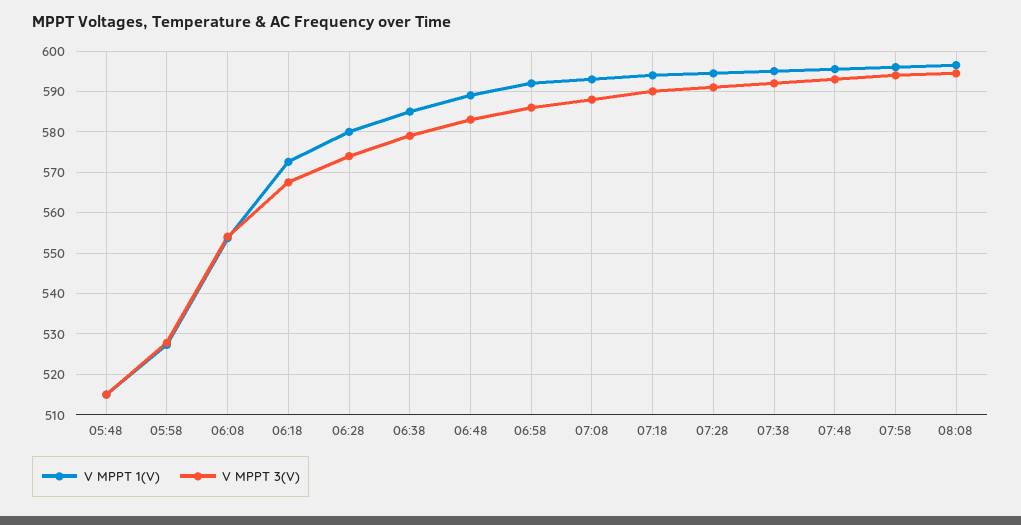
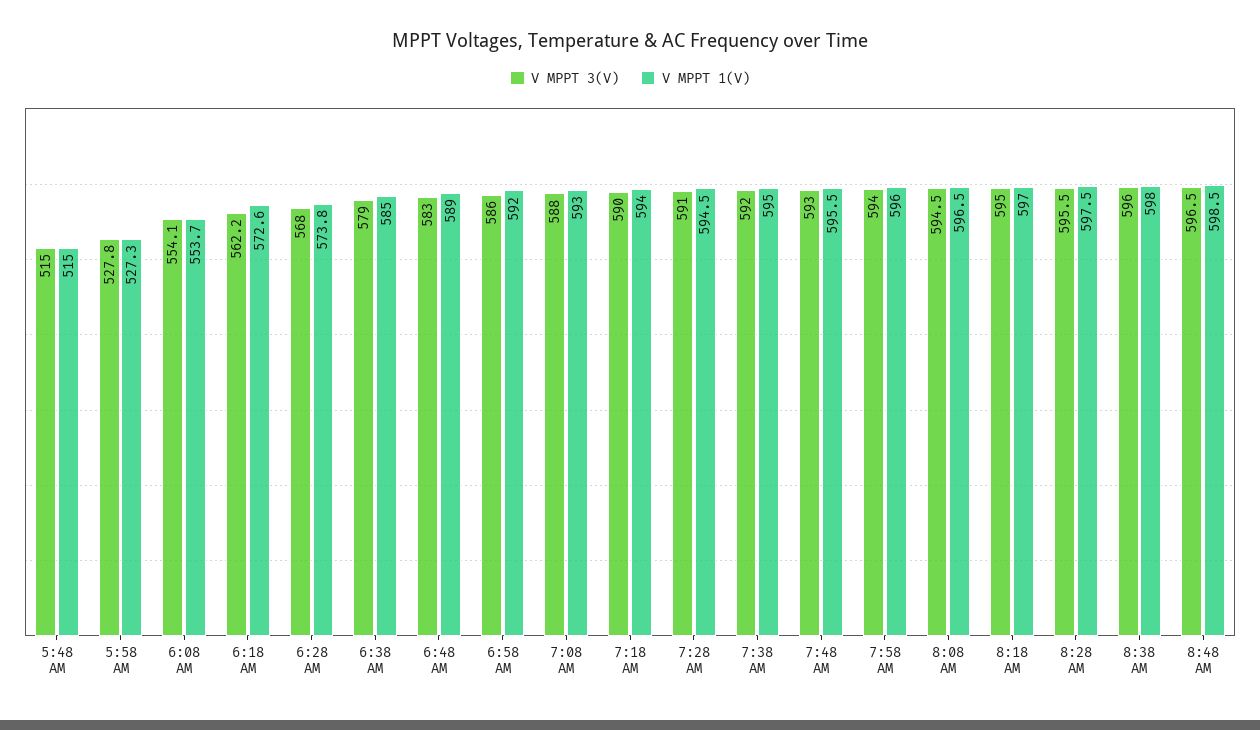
V MPPT 3(V), 06:18: 568 -> 562.2
V MPPT 1(V), 06:28: 580 -> 573.8
V MPPT 3(V), 06:28: 574 -> 568
V MPPT 3(V), 8:18 AM: none -> 595
V MPPT 1(V), 8:18 AM: none -> 597
V MPPT 3(V), 8:28 AM: none -> 595.5
V MPPT 1(V), 8:28 AM: none -> 597.5
V MPPT 3(V), 8:38 AM: none -> 596
V MPPT 1(V), 8:38 AM: none -> 598
V MPPT 3(V), 8:48 AM: none -> 596.5
V MPPT 1(V), 8:48 AM: none -> 598.5

